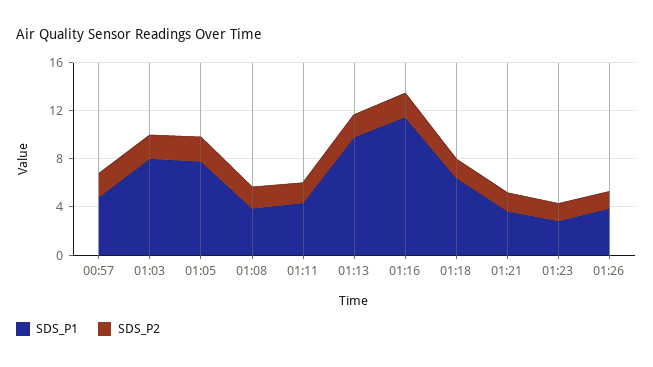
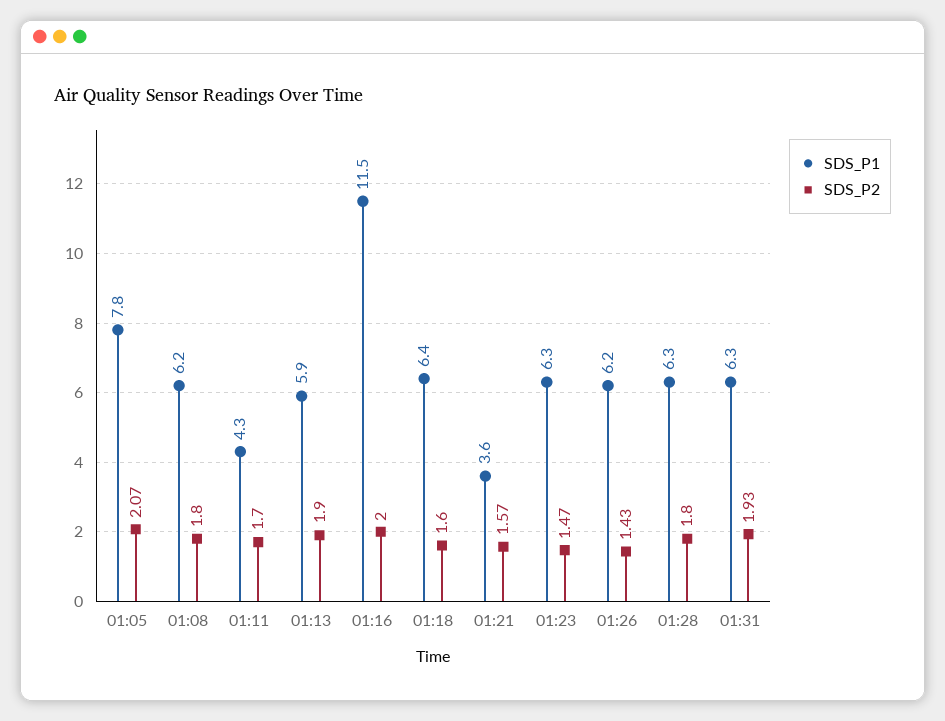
SDS_P1, 00:57: 5 -> none
SDS_P2, 00:57: 2 -> none
SDS_P1, 01:03: 8 -> none
SDS_P2, 01:03: 2 -> none
SDS_P1, 01:08: 4 -> 6.2
SDS_P1, 01:13: 10 -> 5.9
SDS_P1, 01:23: 3 -> 6.3
SDS_P1, 01:26: 4 -> 6.2
SDS_P1, 01:28: none -> 6.3
SDS_P2, 01:28: none -> 1.8
SDS_P1, 01:31: none -> 6.3
SDS_P2, 01:31: none -> 1.93

